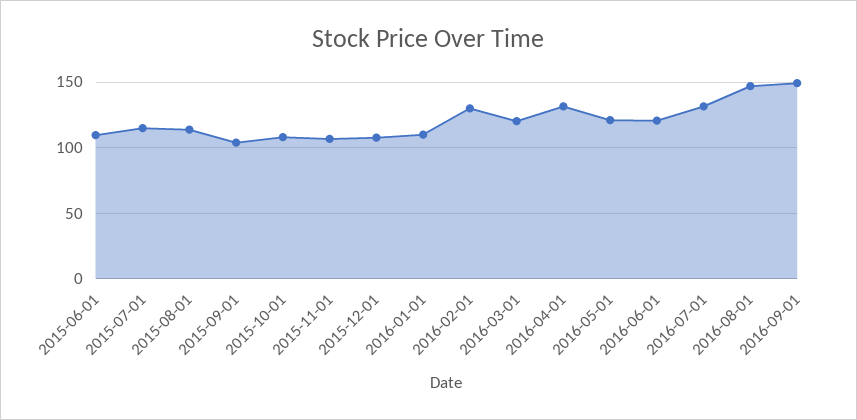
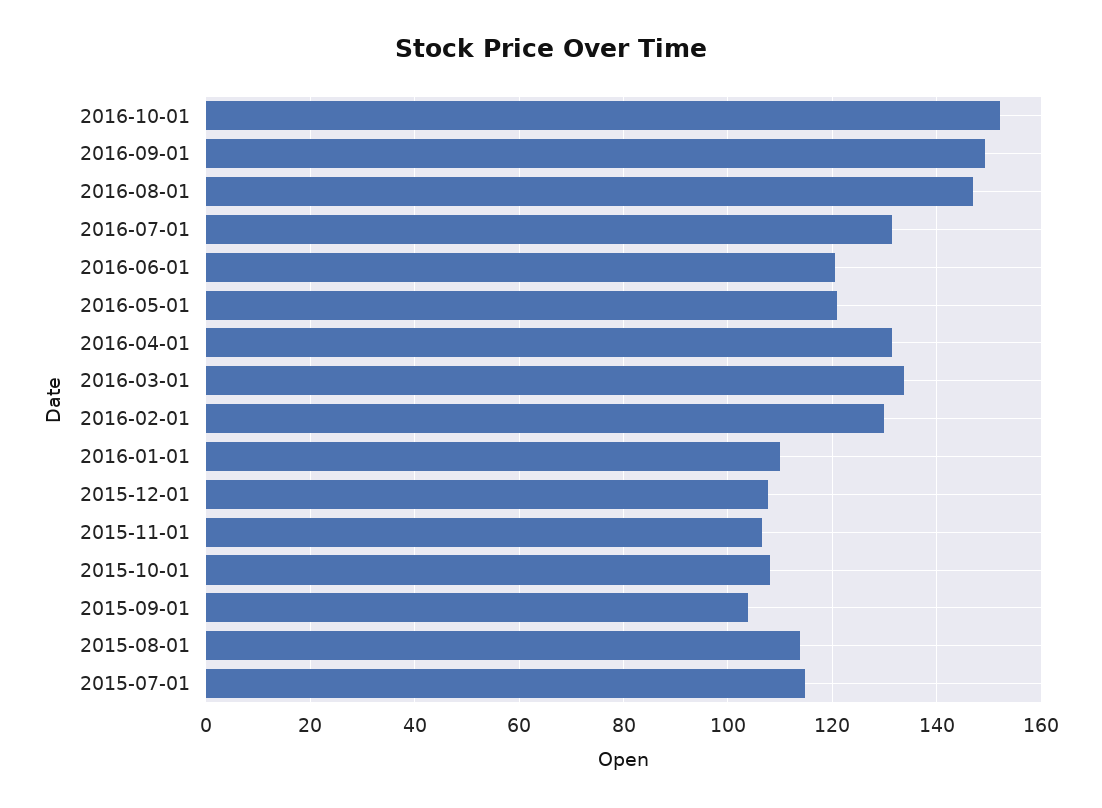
2015-06-01: 110 -> none
2016-03-01: 120 -> 134
2016-10-01: none -> 152

